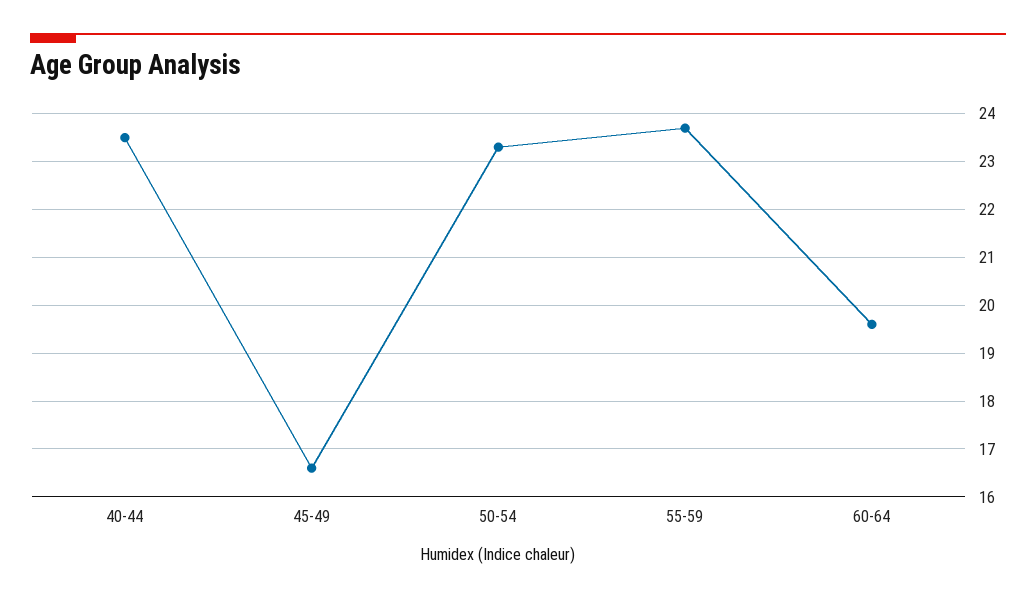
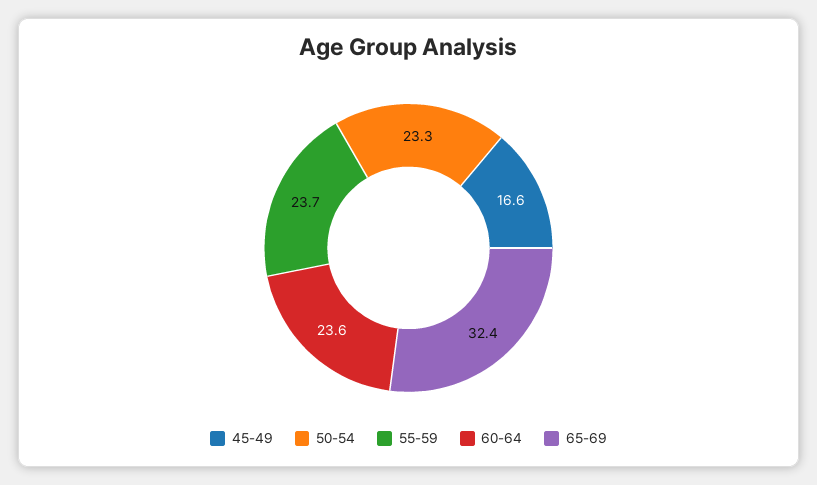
40-44: 23.5 -> none
60-64: 19.5 -> 23.6
65-69: none -> 32.4

